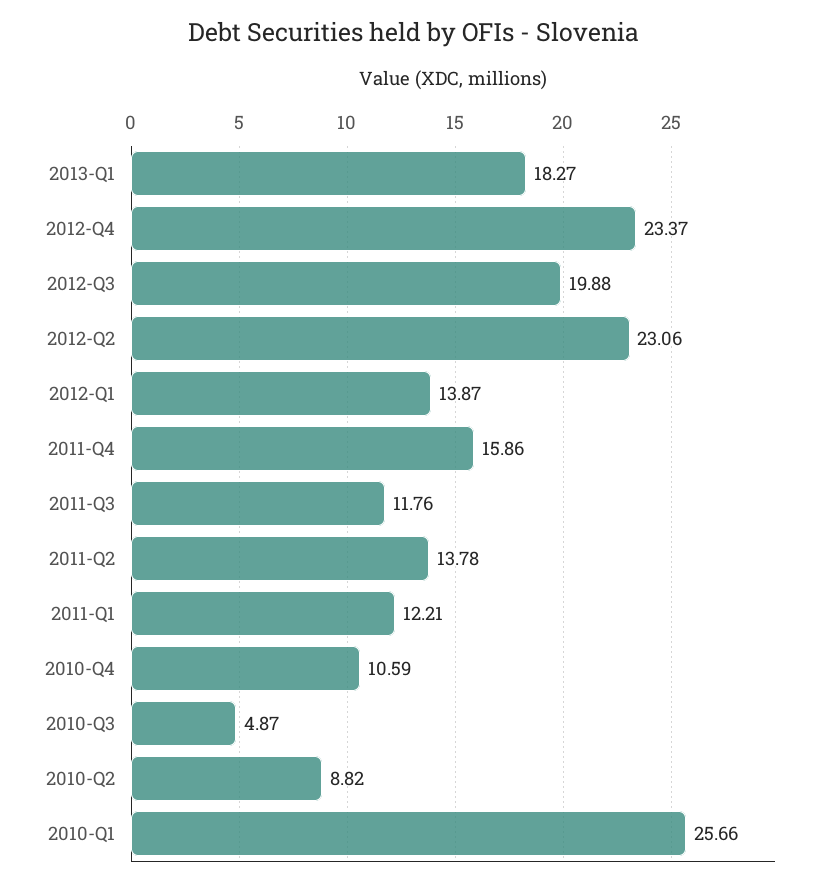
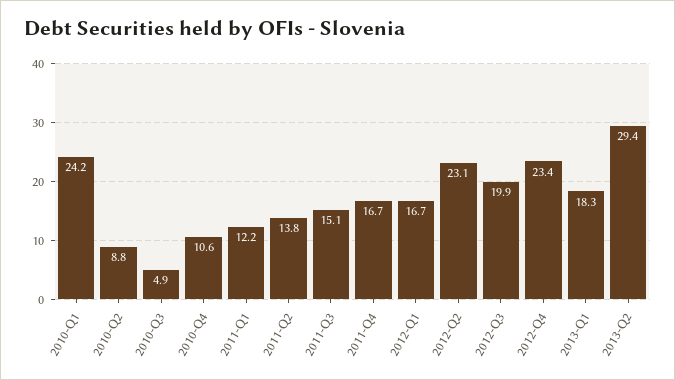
2012-Q1: 13.87 -> 16.7
2011-Q4: 15.86 -> 16.7
2011-Q3: 11.76 -> 15.1
2010-Q1: 25.66 -> 24.2
2013-Q2: none -> 29.4

